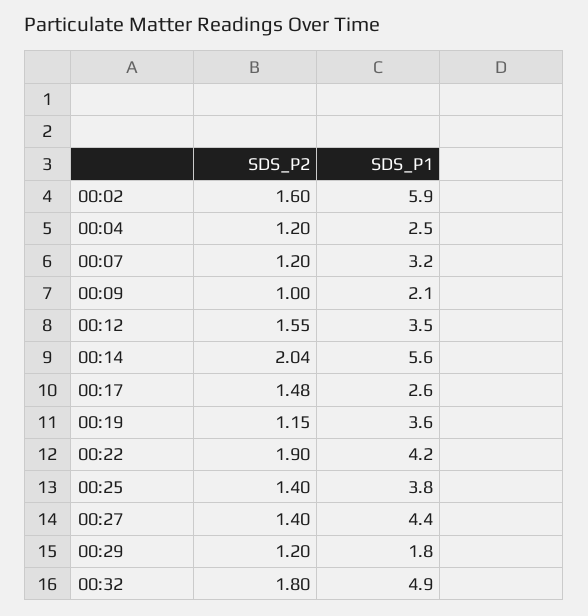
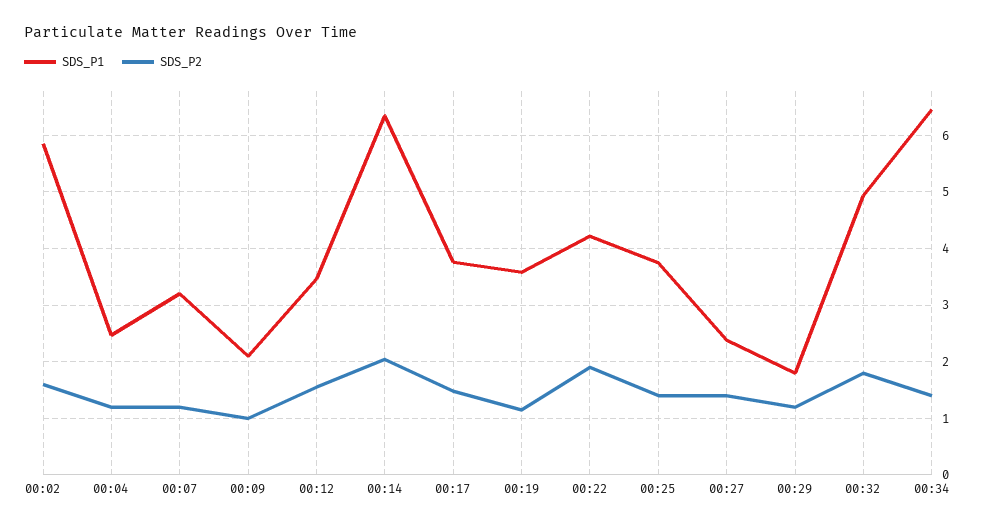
SDS_P1, 00:14: 5.6 -> 6.4
SDS_P1, 00:17: 2.6 -> 3.8
SDS_P1, 00:27: 4.4 -> 2.4
SDS_P1, 00:34: none -> 6.4
SDS_P2, 00:34: none -> 1.4

